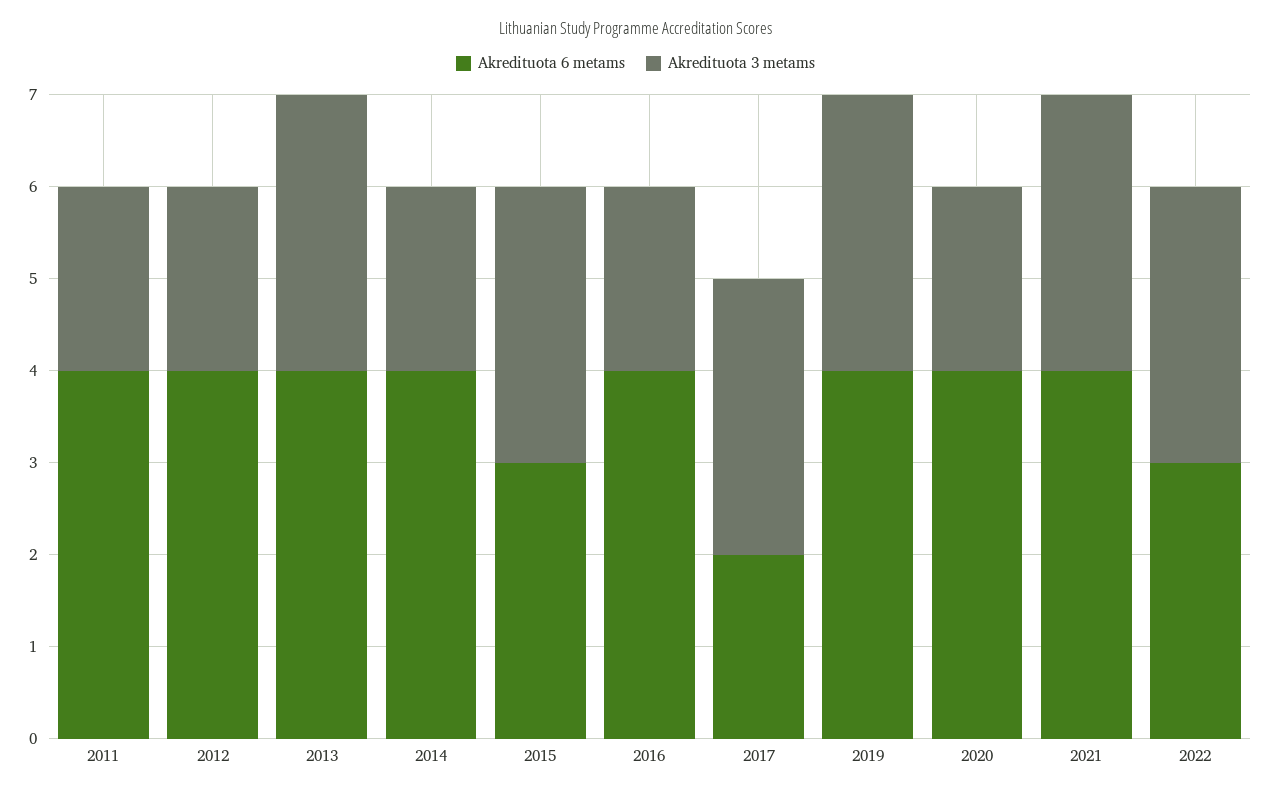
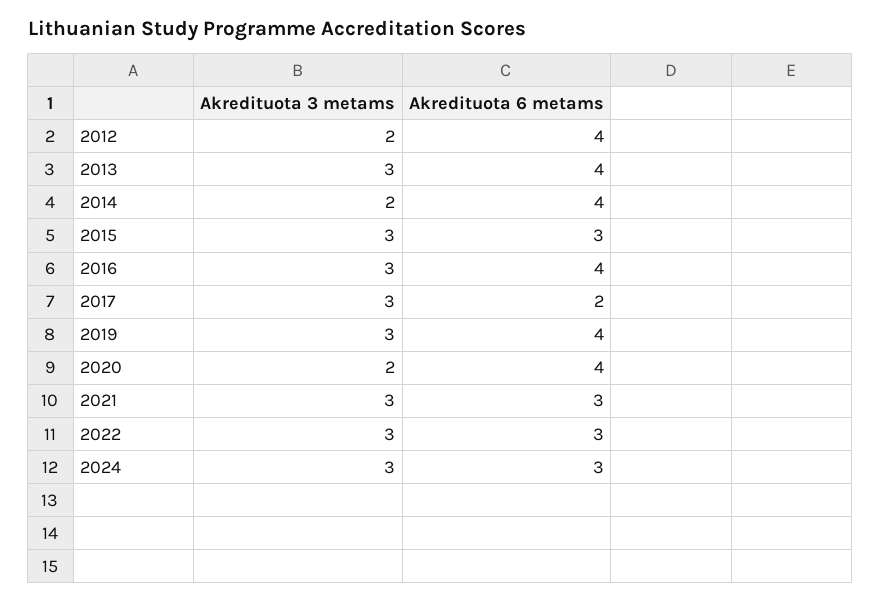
Akredituota 6 metams, 2011: 4 -> none
Akredituota 3 metams, 2011: 2 -> none
Akredituota 3 metams, 2016: 2 -> 3
Akredituota 6 metams, 2021: 4 -> 3
Akredituota 3 metams, 2024: none -> 3
Akredituota 6 metams, 2024: none -> 3

